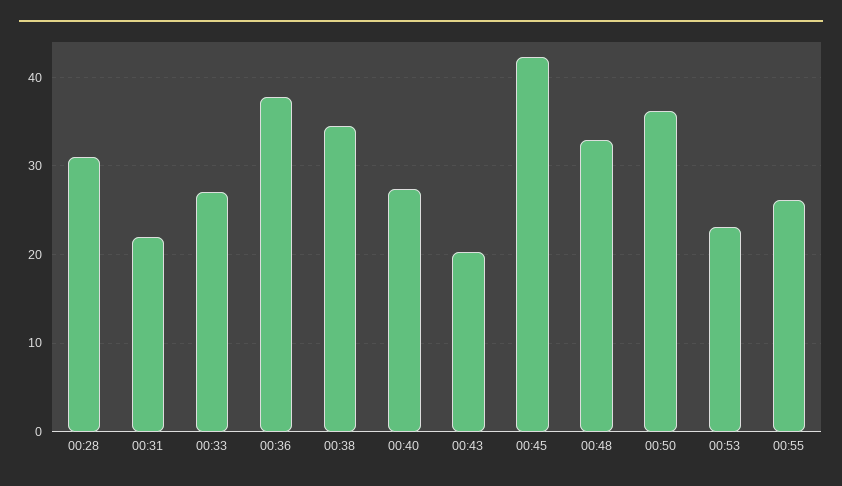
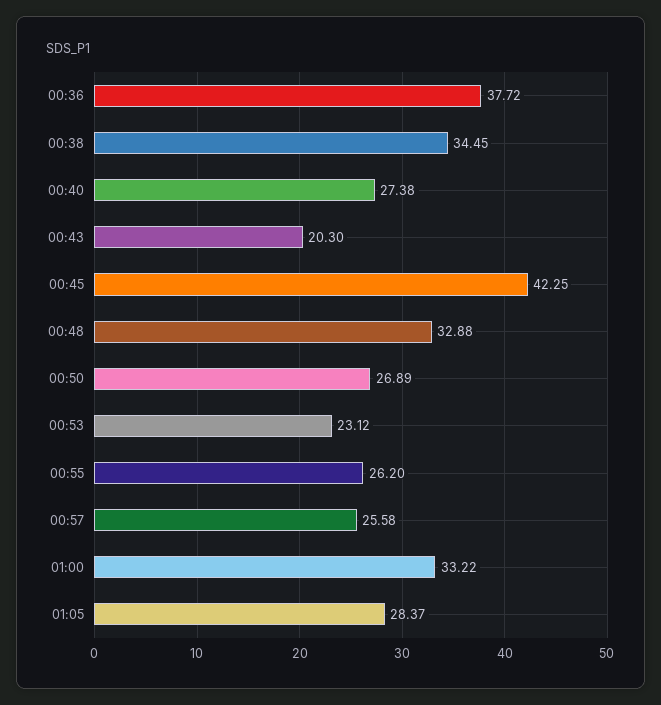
00:28: 31 -> none
00:31: 22 -> none
00:33: 27 -> none
00:50: 36 -> 26.89
00:57: none -> 25.58
01:00: none -> 33.22
01:05: none -> 28.37

